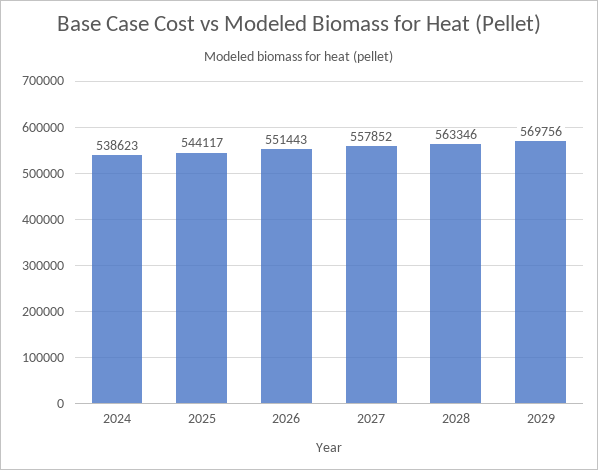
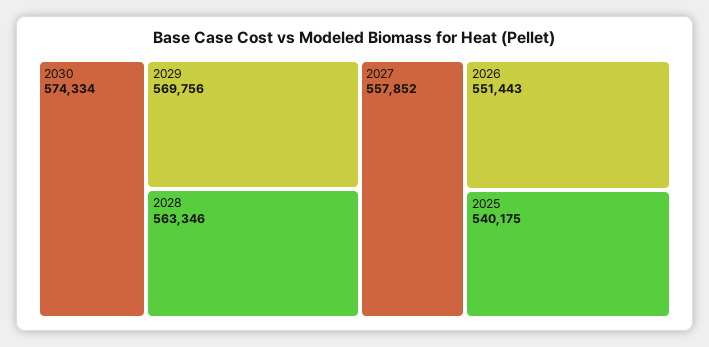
2024: 538623 -> none
2025: 544117 -> 540175
2030: none -> 574334

